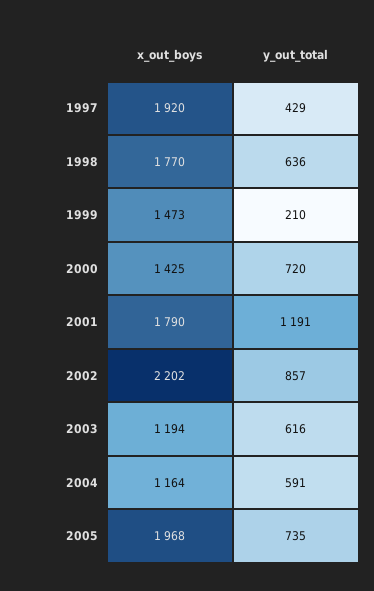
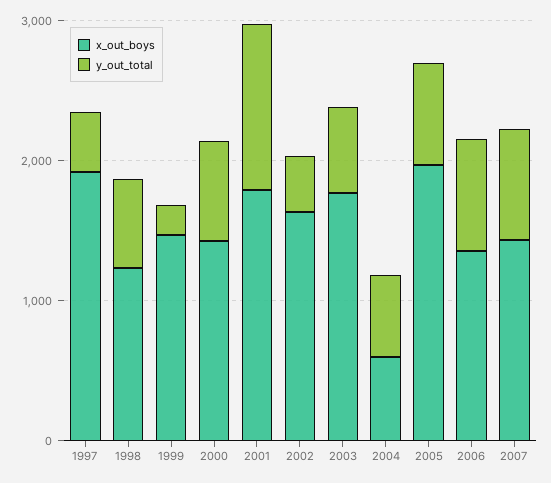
x_out_boys, 1998: 1770 -> 1200
x_out_boys, 2002: 2202 -> 1600
y_out_total, 2002: 857 -> 400
x_out_boys, 2003: 1194 -> 1800
x_out_boys, 2004: 1164 -> 600
x_out_boys, 2006: none -> 1400
y_out_total, 2006: none -> 800
x_out_boys, 2007: none -> 1400
y_out_total, 2007: none -> 800

